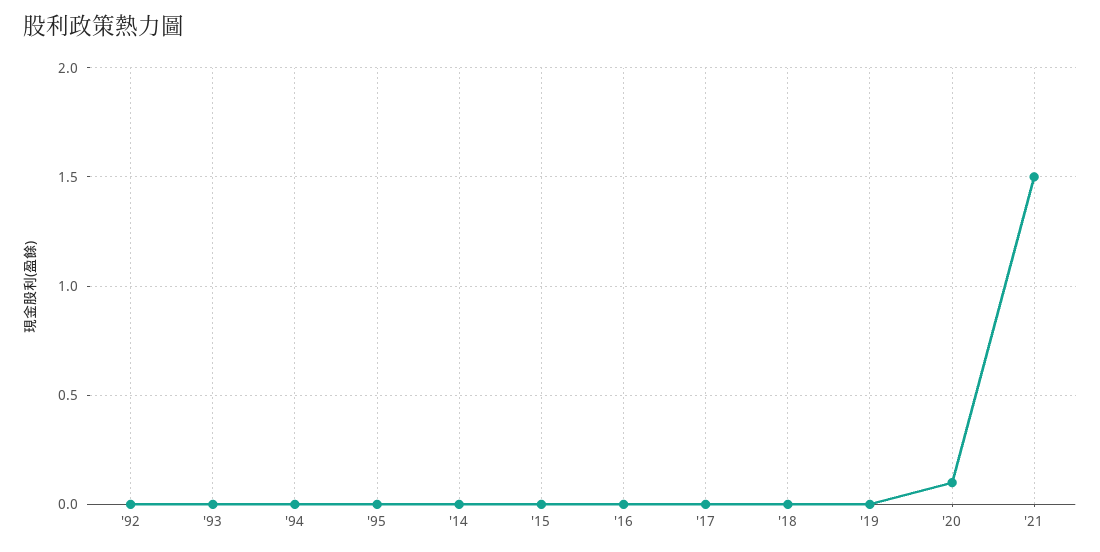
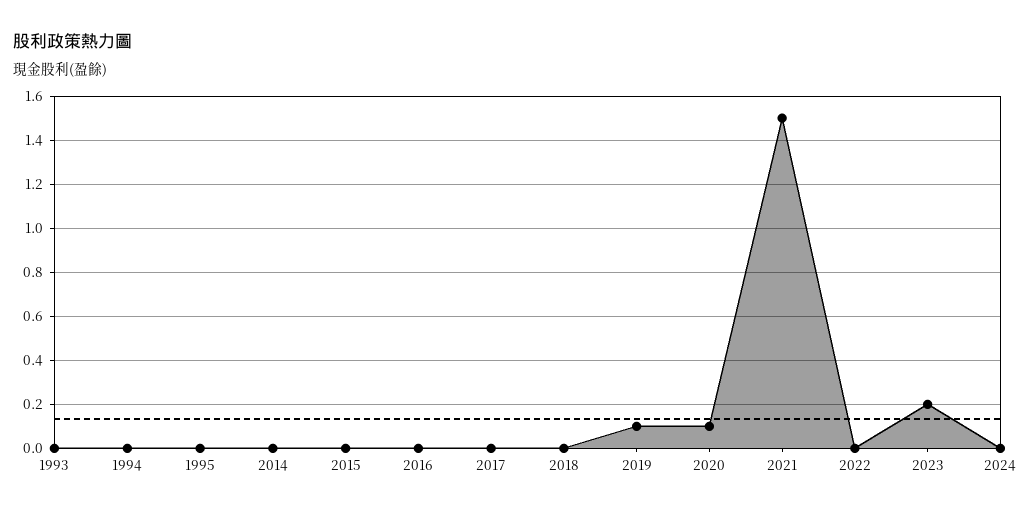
'92: 0 -> none
'19: 0 -> 0.1
2022: none -> 0
2023: none -> 0.2
2024: none -> 0

